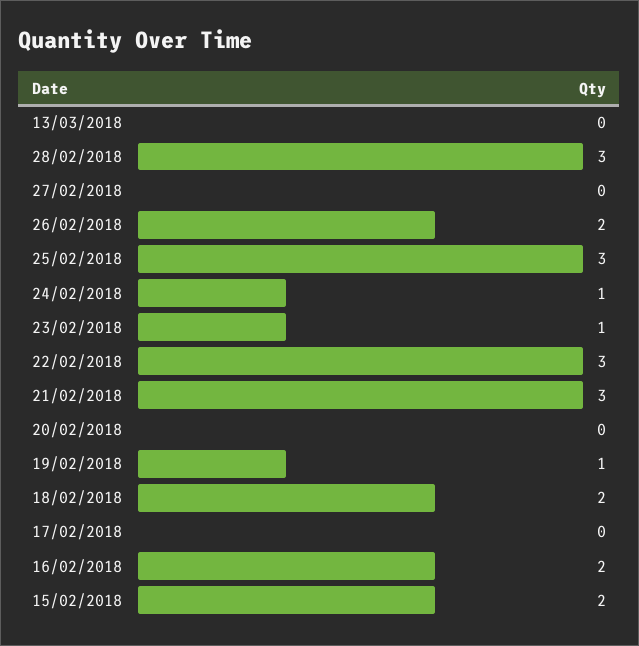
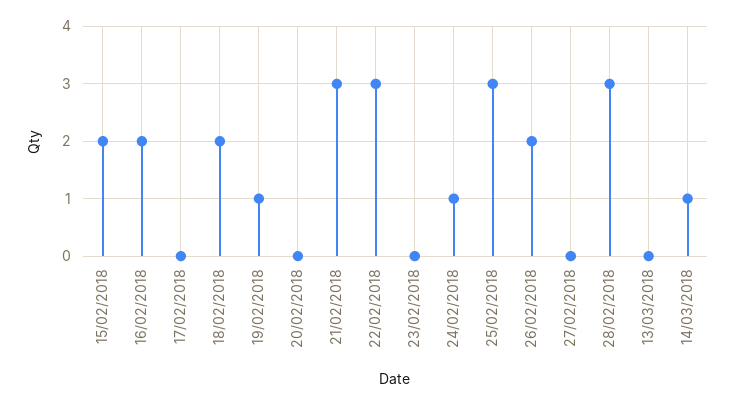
23/02/2018: 1 -> 0
14/03/2018: none -> 1

